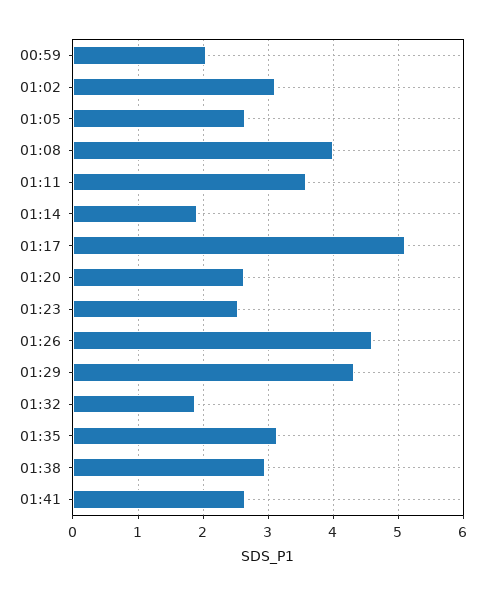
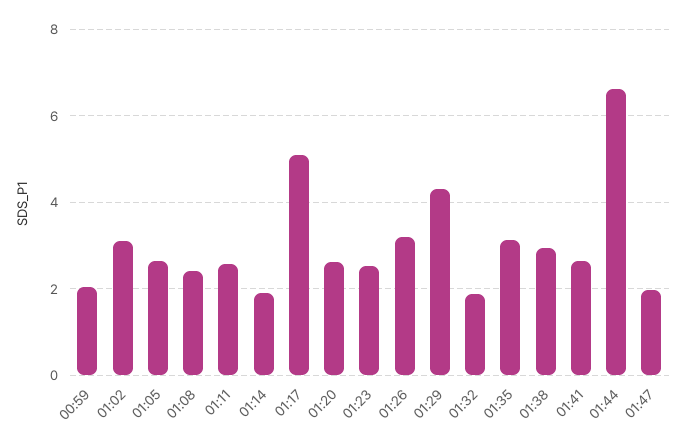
01:08: 4 -> 2.4
01:11: 3.6 -> 2.6
01:26: 4.6 -> 3.2
01:44: none -> 6.6
01:47: none -> 2

